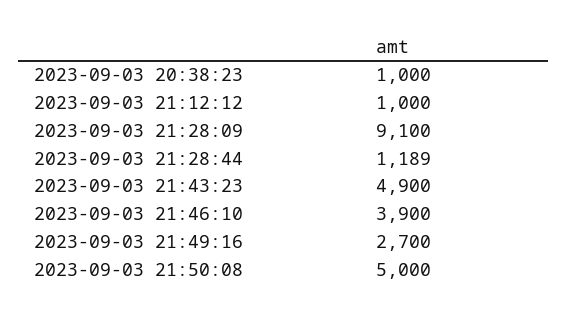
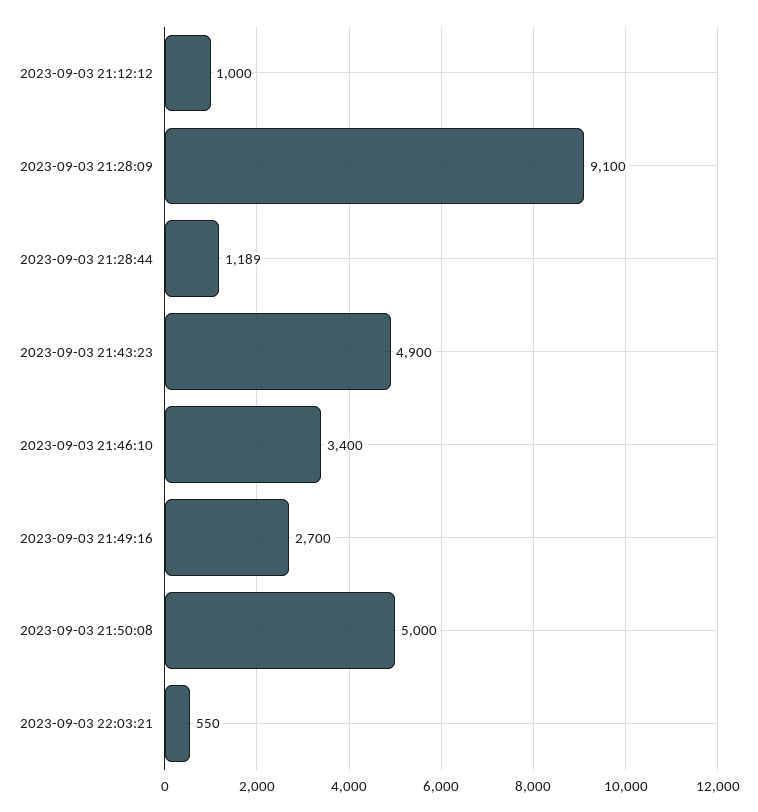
2023-09-03 20:38:23: 1000 -> none
2023-09-03 21:46:10: 3900 -> 3400
2023-09-03 22:03:21: none -> 550

